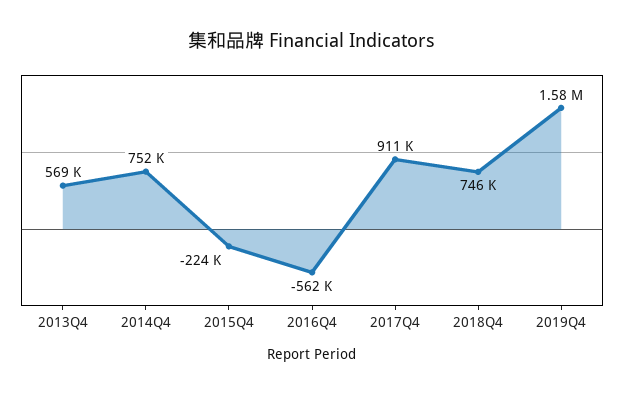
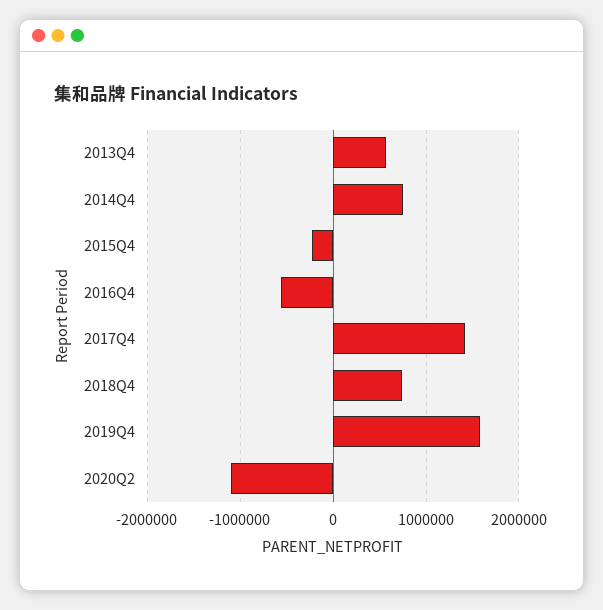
2017Q4: 911000 -> 1400000
2020Q2: none -> -1100000

